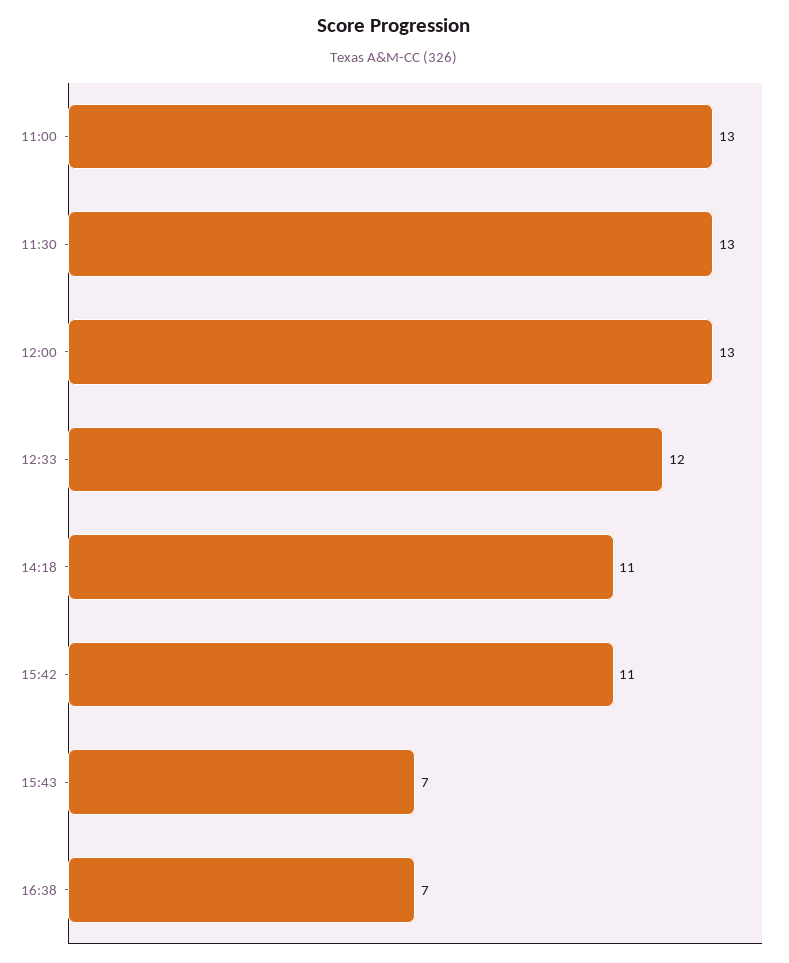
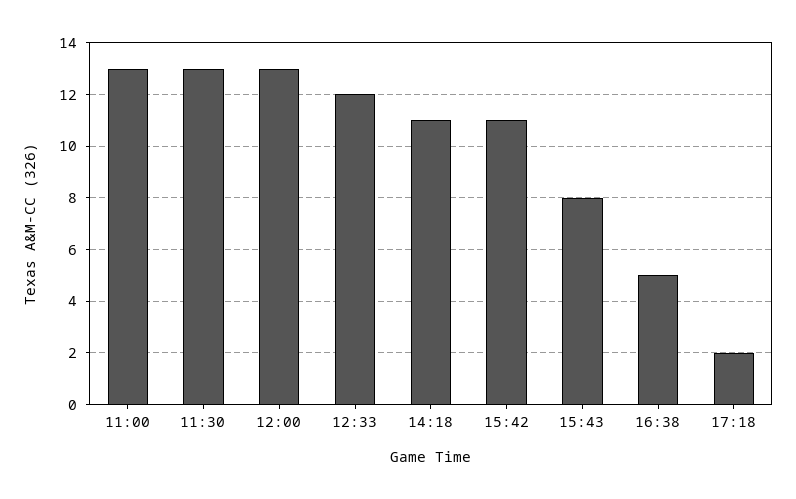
15:43: 7 -> 8
16:38: 7 -> 5
17:18: none -> 2

